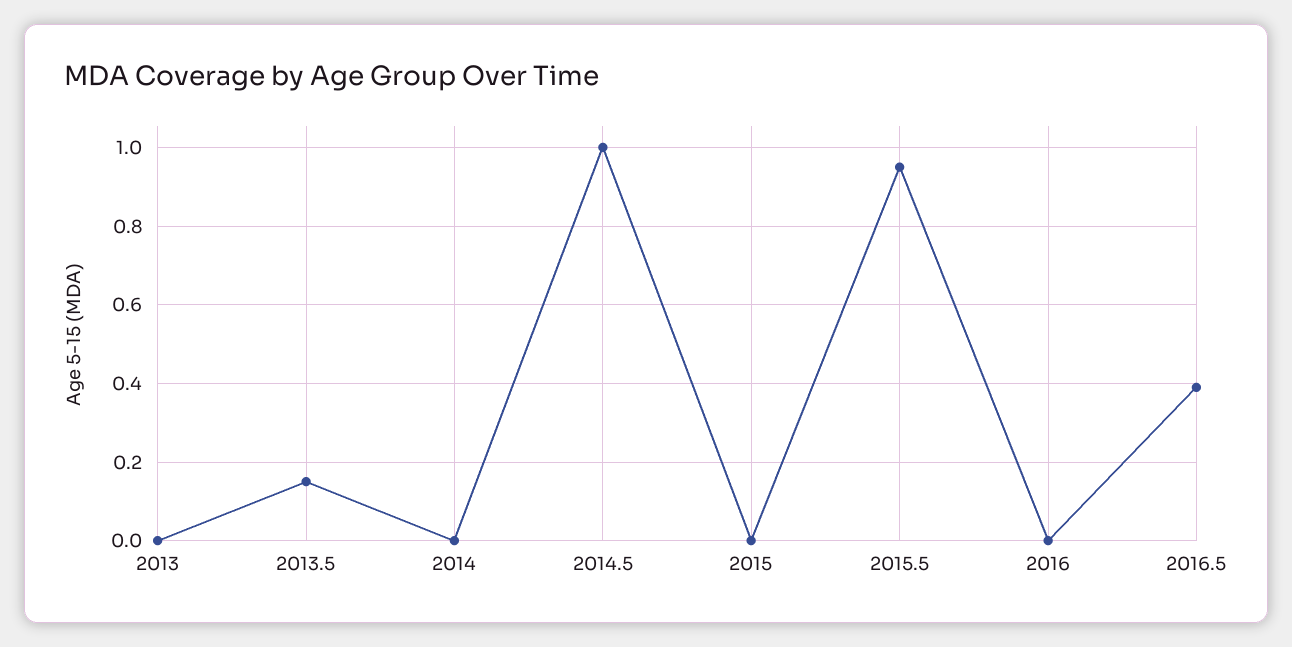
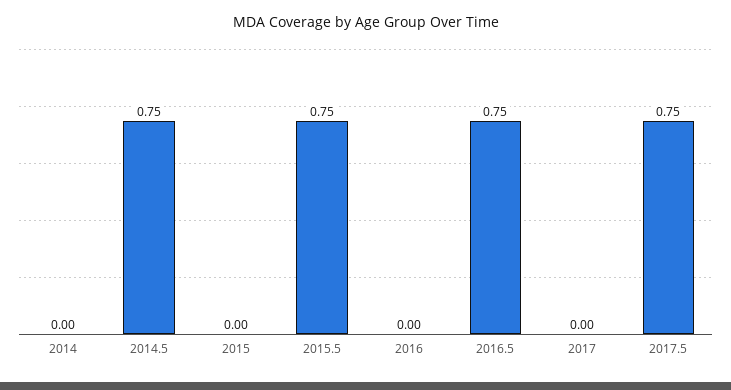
2013: 0 -> none
2013.5: 0.15 -> none
2014.5: 1 -> 0.75
2015.5: 0.95 -> 0.75
2016.5: 0.4 -> 0.75
2017: none -> 0
2017.5: none -> 0.75

